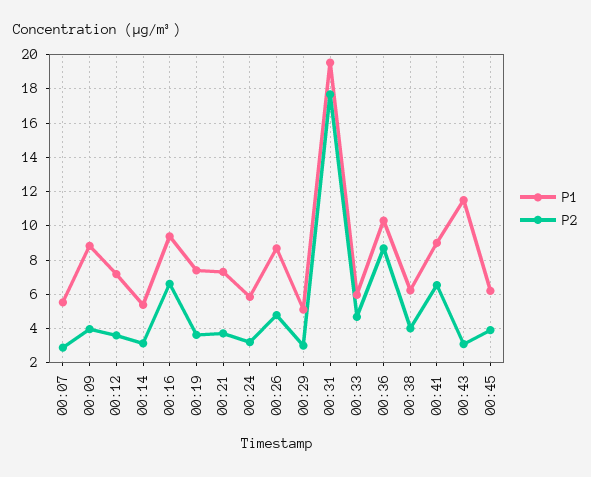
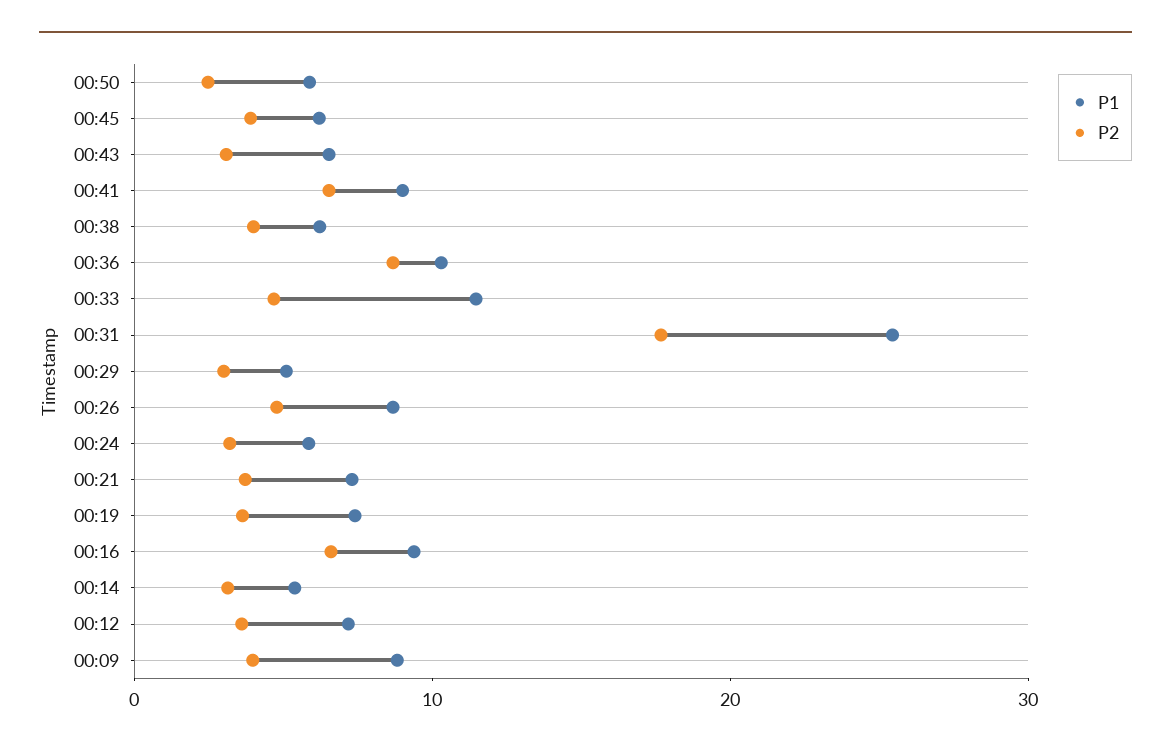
P1, 00:07: 5.5 -> none
P2, 00:07: 3 -> none
P1, 00:31: 19.5 -> 26
P1, 00:33: 6 -> 12
P1, 00:43: 11.5 -> 6
P1, 00:50: none -> 6
P2, 00:50: none -> 2

